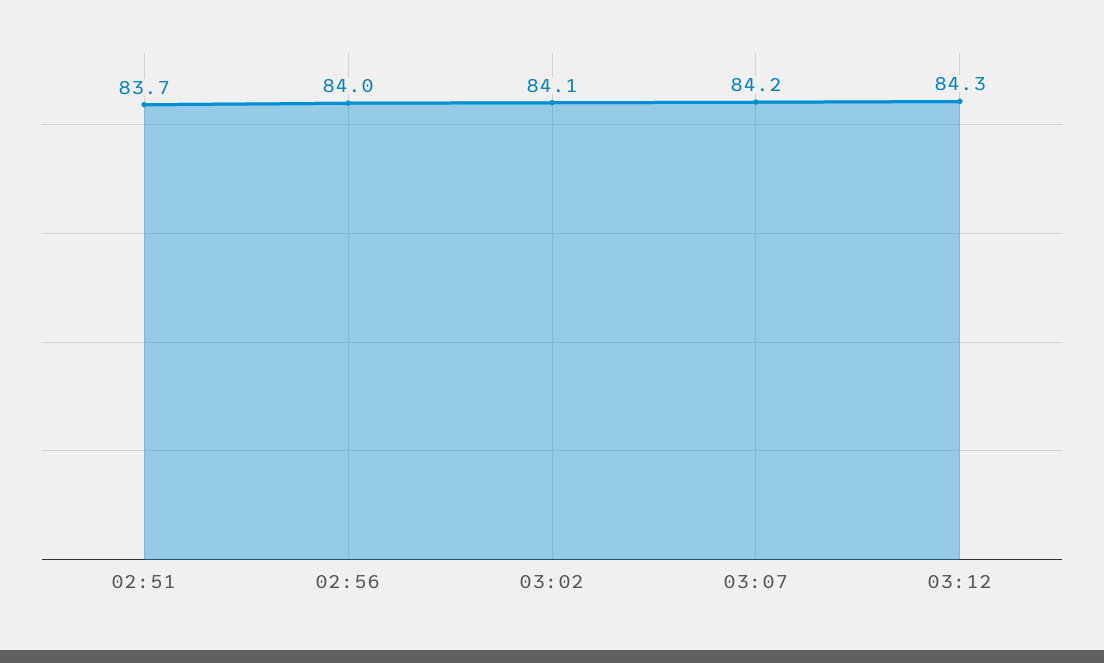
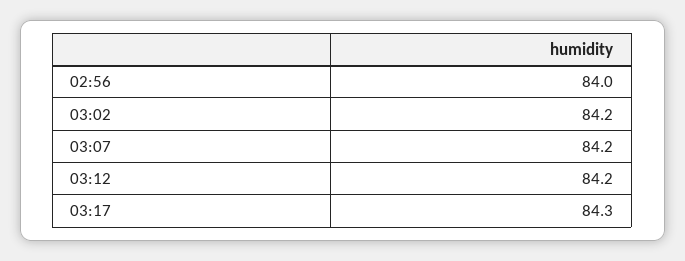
02:51: 83.7 -> none
03:02: 84.1 -> 84.2
03:12: 84.3 -> 84.2
03:17: none -> 84.3

